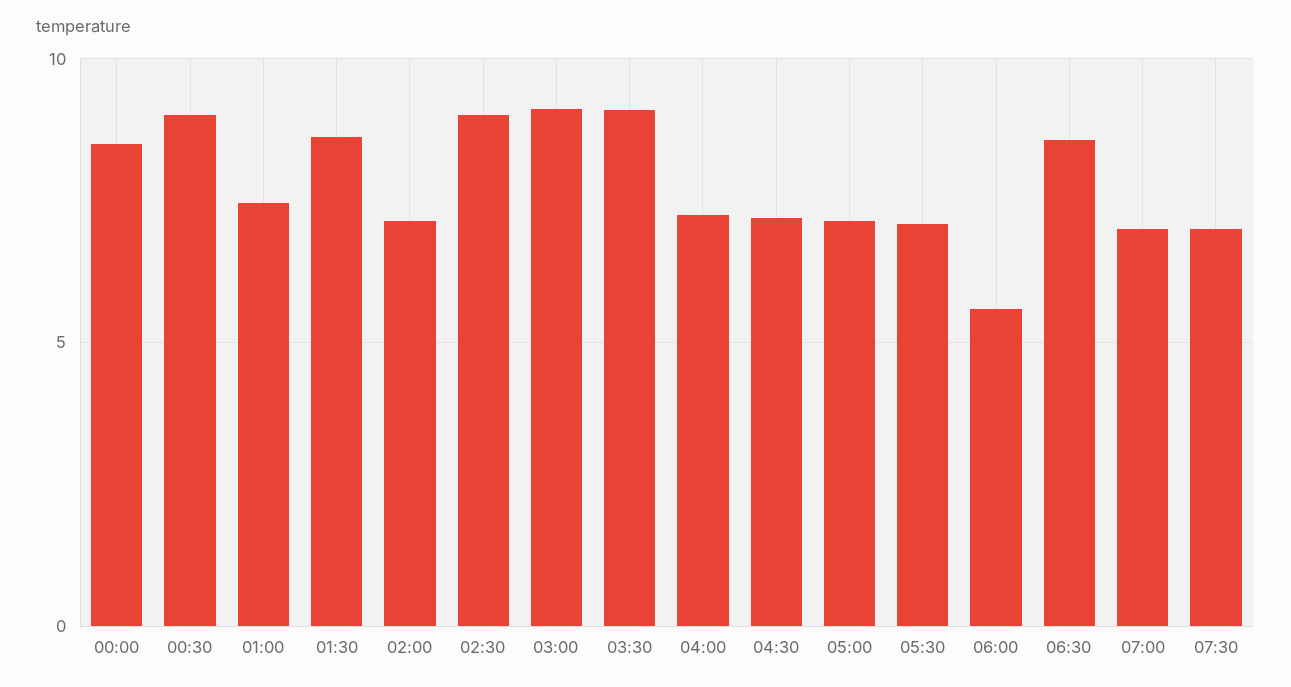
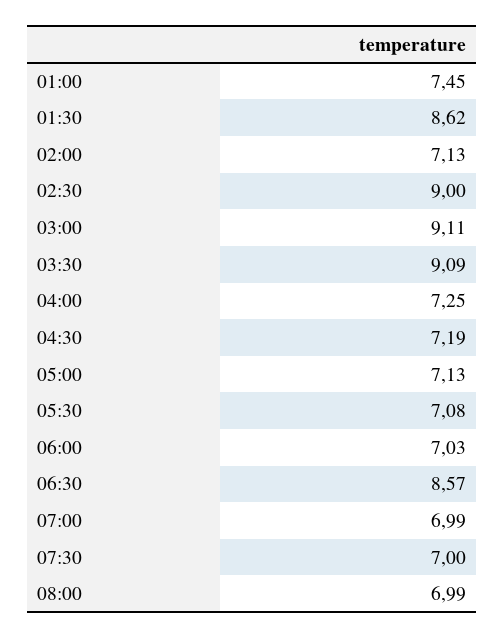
00:00: 8.5 -> none
00:30: 9 -> none
06:00: 5.5 -> 7.03
08:00: none -> 6.99

